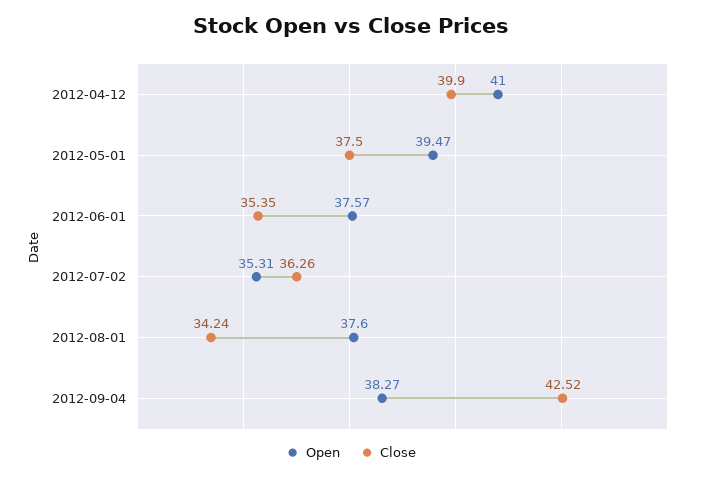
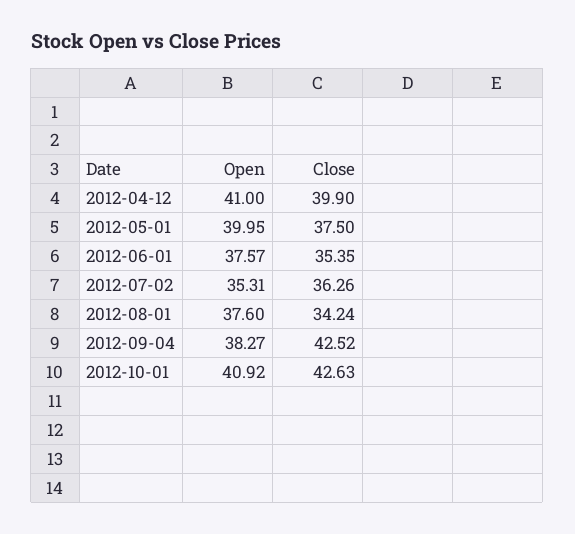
Open, 2012-05-01: 39.47 -> 39.95
Open, 2012-10-01: none -> 40.92
Close, 2012-10-01: none -> 42.63

